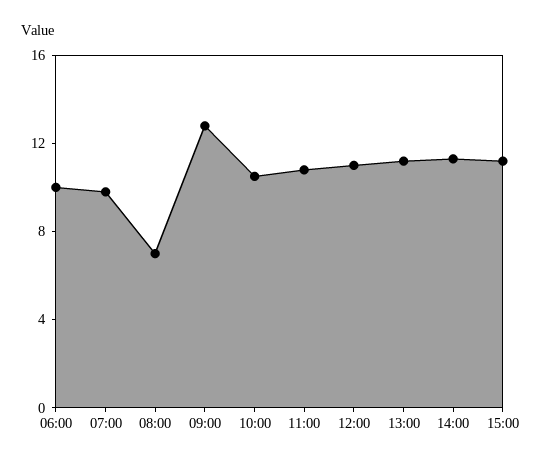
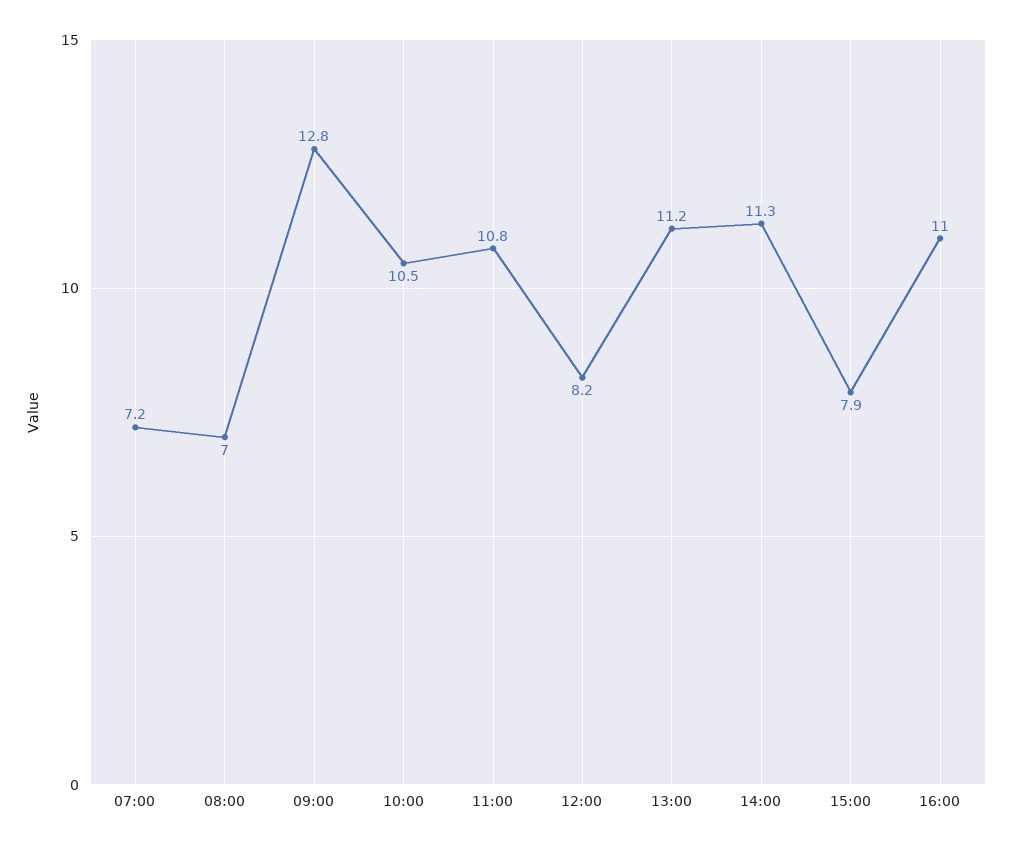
06:00: 10 -> none
07:00: 10 -> 7.2
12:00: 11 -> 8.2
15:00: 11 -> 7.9
16:00: none -> 11

